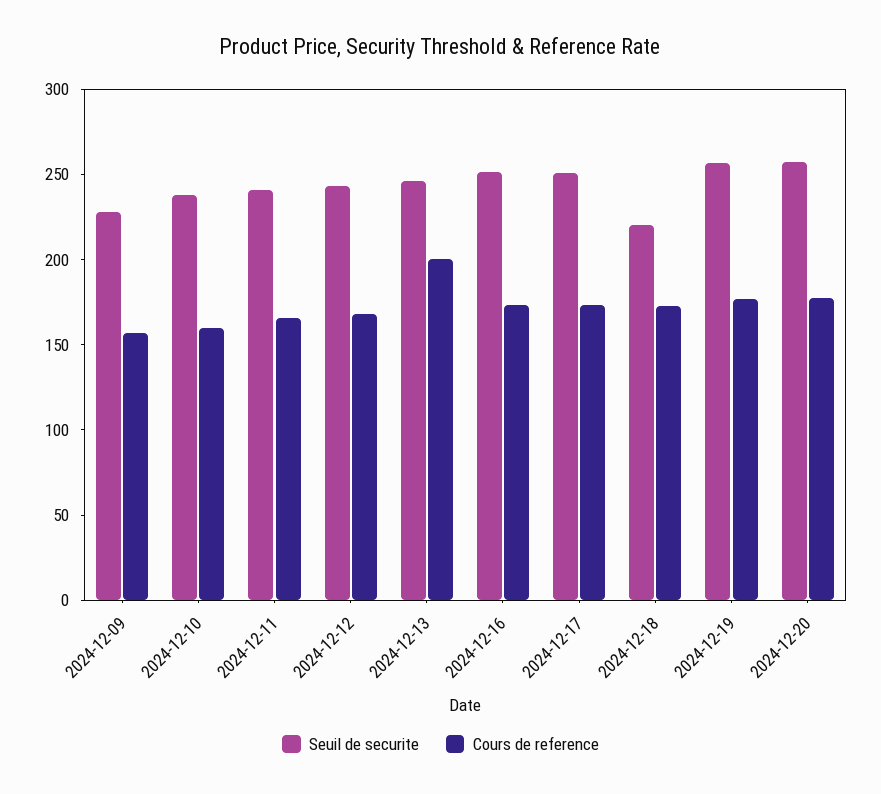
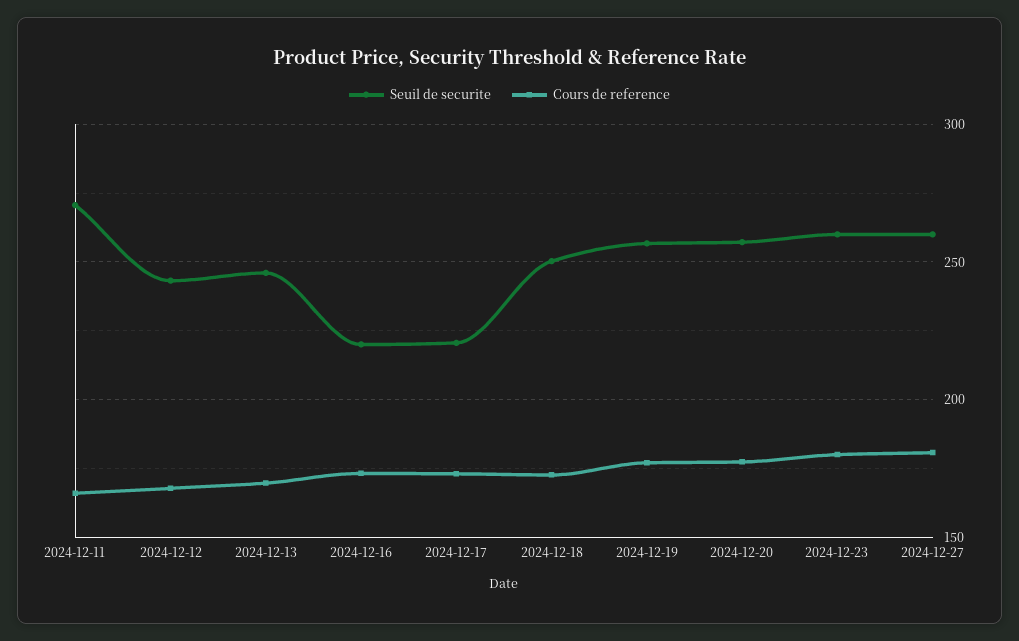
Seuil de securite, 2024-12-09: 230 -> none
Cours de reference, 2024-12-09: 160 -> none
Seuil de securite, 2024-12-10: 240 -> none
Cours de reference, 2024-12-10: 160 -> none
Seuil de securite, 2024-12-11: 240 -> 270
Cours de reference, 2024-12-13: 200 -> 170
Seuil de securite, 2024-12-16: 250 -> 220
Seuil de securite, 2024-12-17: 250 -> 220
Seuil de securite, 2024-12-18: 220 -> 250
Seuil de securite, 2024-12-23: none -> 260
Cours de reference, 2024-12-23: none -> 180
Seuil de securite, 2024-12-27: none -> 260
Cours de reference, 2024-12-27: none -> 180

